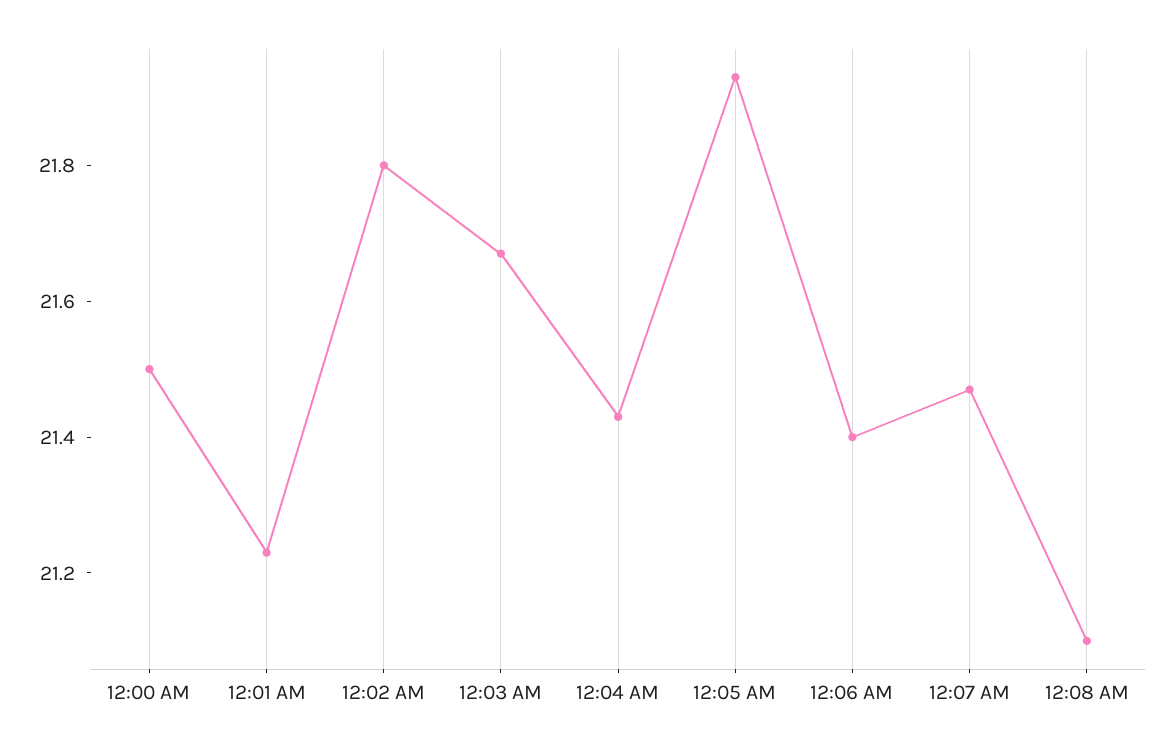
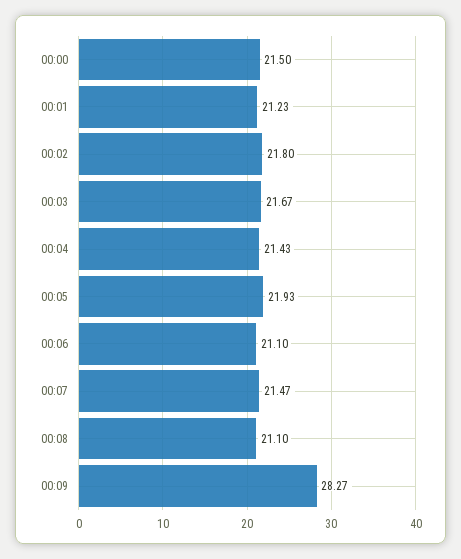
12:06 AM: 21.4 -> 21.1
00:09: none -> 28.27

